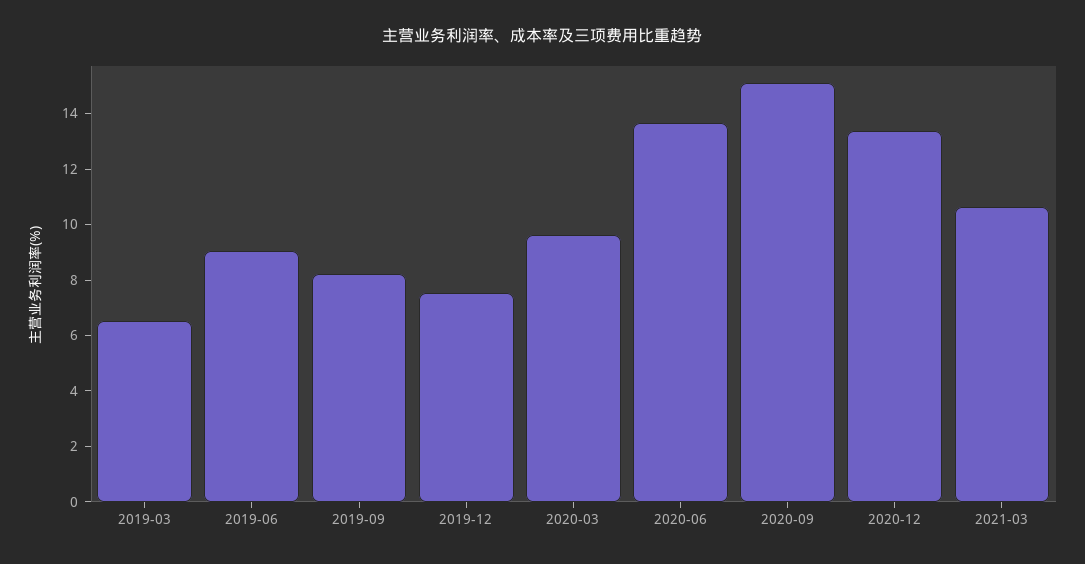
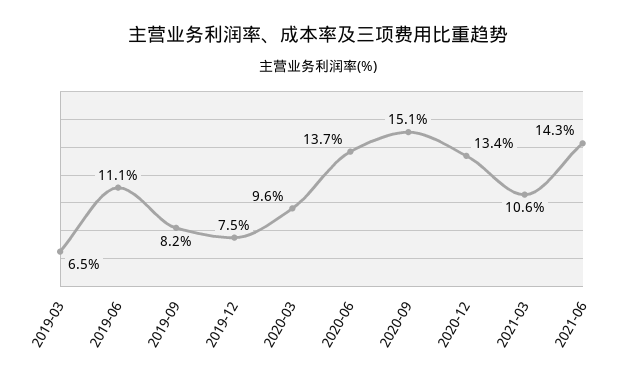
2019-06: 9 -> 11.1
2021-06: none -> 14.3

